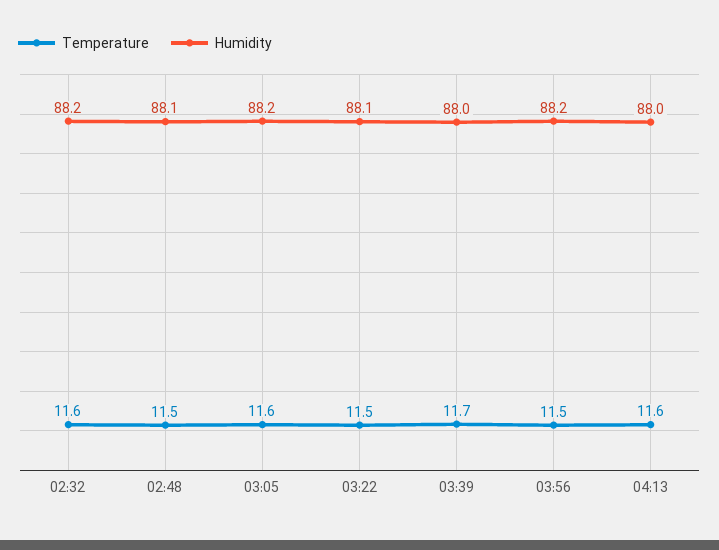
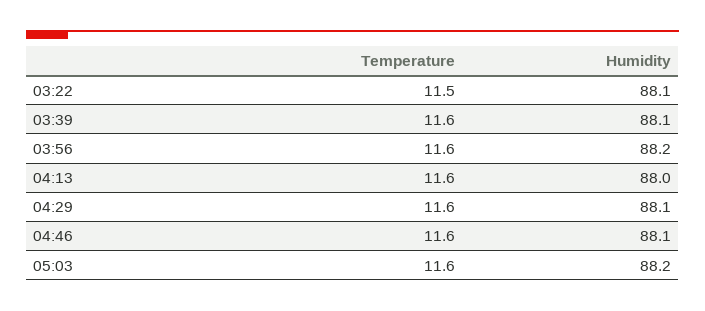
Temperature, 02:32: 11.6 -> none
Humidity, 02:32: 88.2 -> none
Temperature, 02:48: 11.5 -> none
Humidity, 02:48: 88.1 -> none
Temperature, 03:05: 11.6 -> none
Humidity, 03:05: 88.2 -> none
Temperature, 03:39: 11.7 -> 11.6
Humidity, 03:39: 88 -> 88.1
Temperature, 03:56: 11.5 -> 11.6
Temperature, 04:29: none -> 11.6
Humidity, 04:29: none -> 88.1
Temperature, 04:46: none -> 11.6
Humidity, 04:46: none -> 88.1
Temperature, 05:03: none -> 11.6
Humidity, 05:03: none -> 88.2

